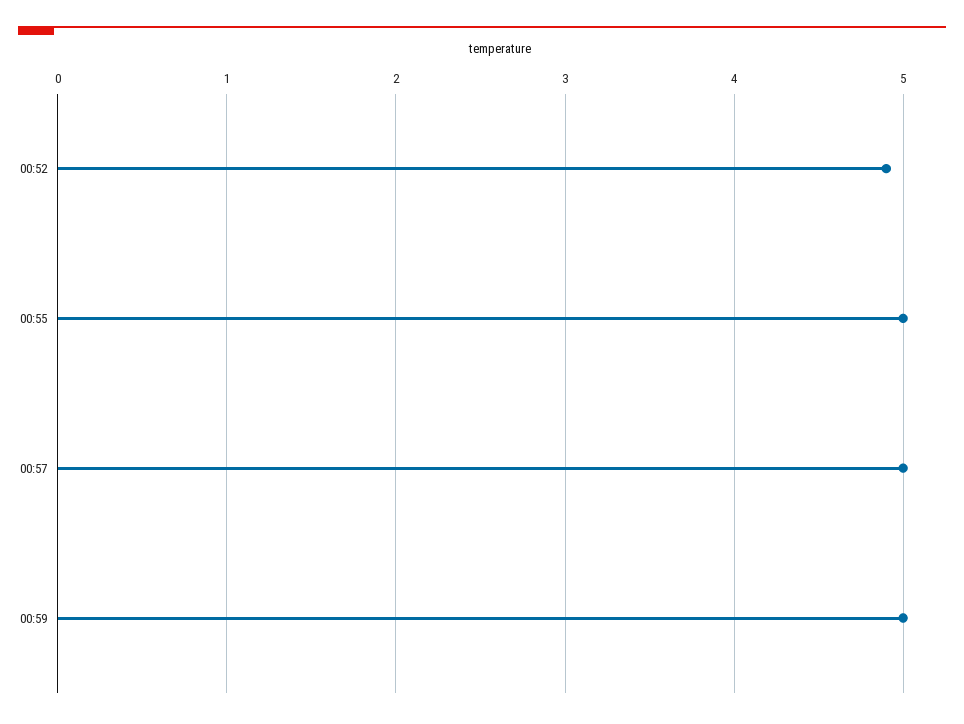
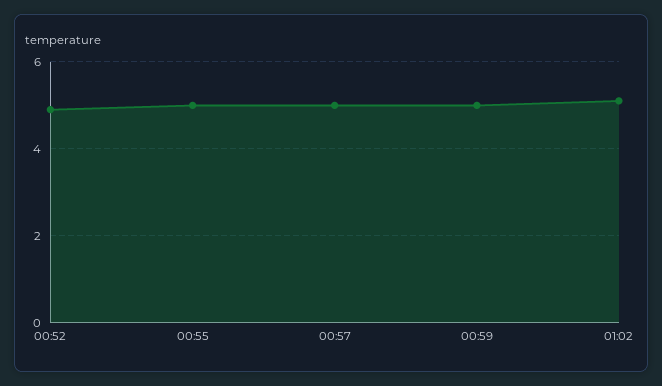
01:02: none -> 5

